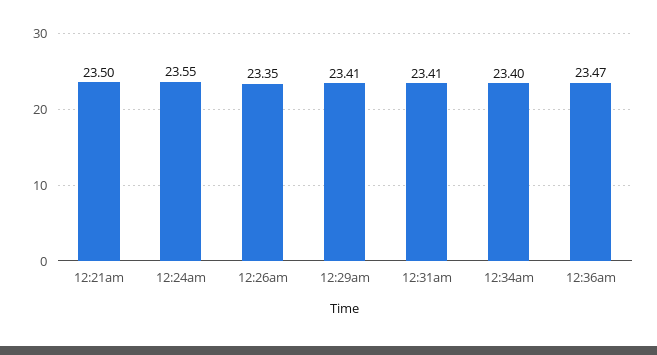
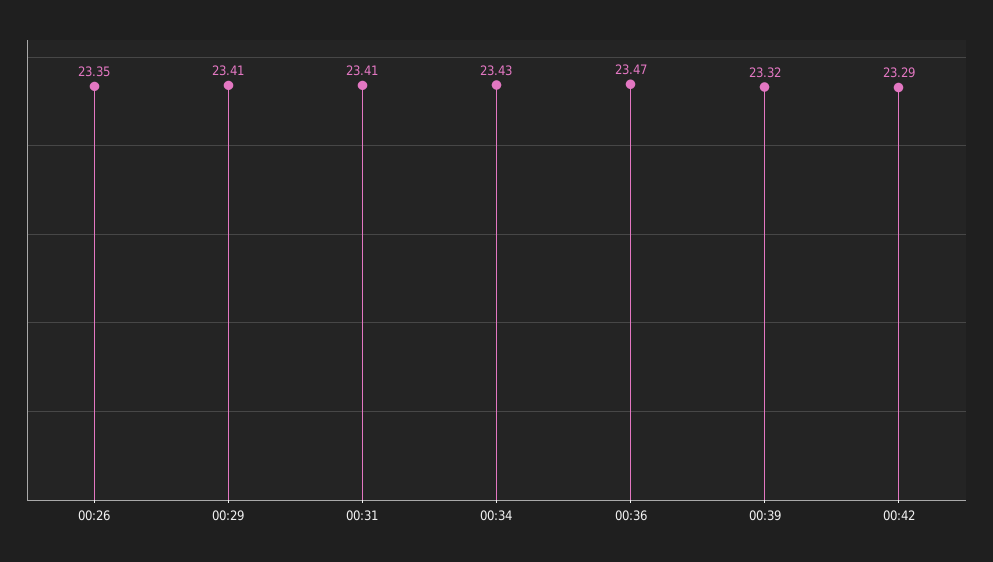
12:21am: 23.5 -> none
12:24am: 23.55 -> none
12:34am: 23.4 -> 23.43
00:39: none -> 23.32
00:42: none -> 23.29

